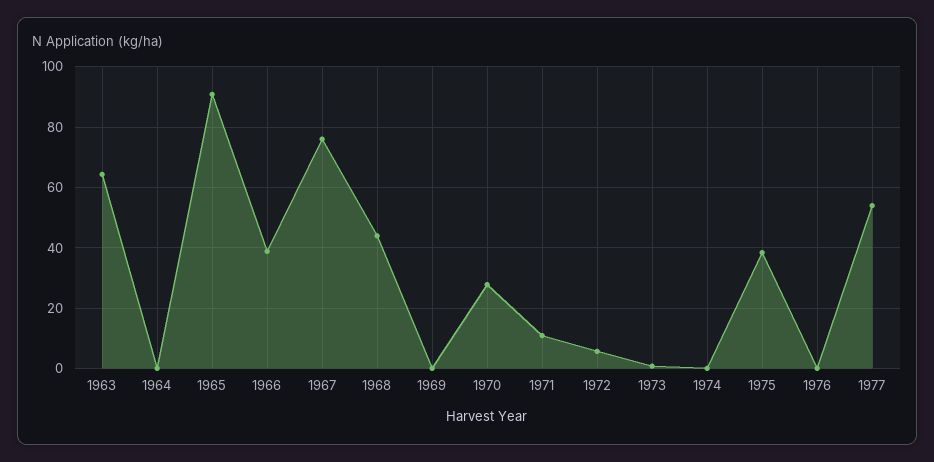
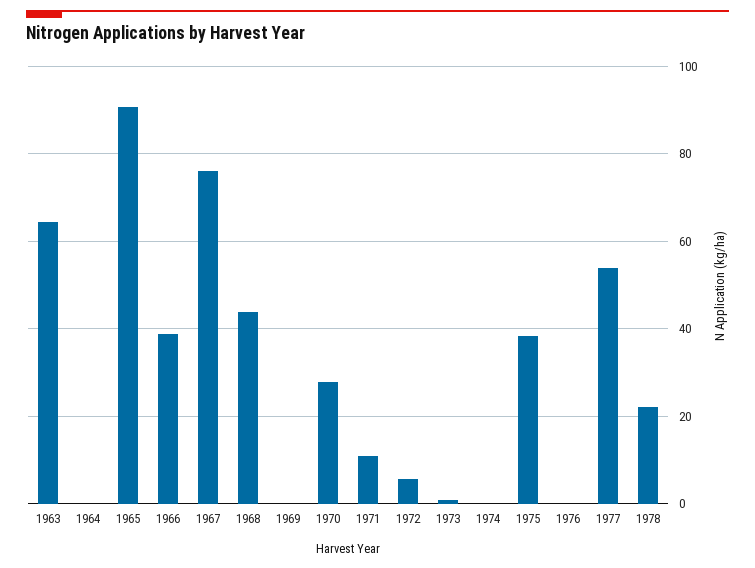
1978: none -> 22

